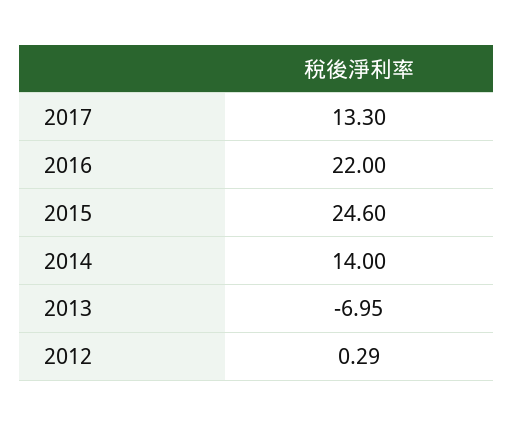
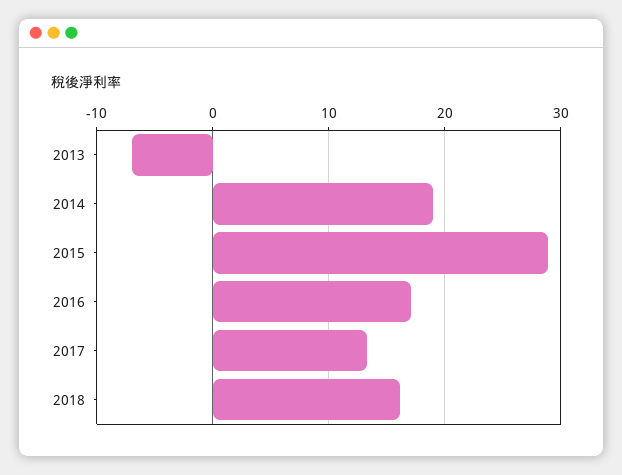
2016: 22 -> 17
2015: 24.6 -> 29
2014: 14 -> 19
2012: 0.29 -> none
2018: none -> 16

